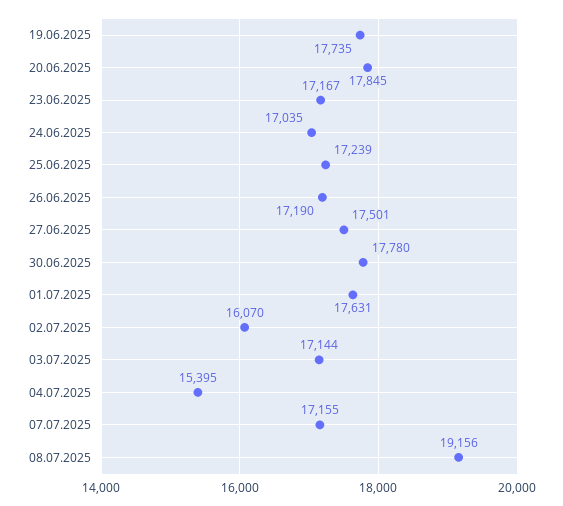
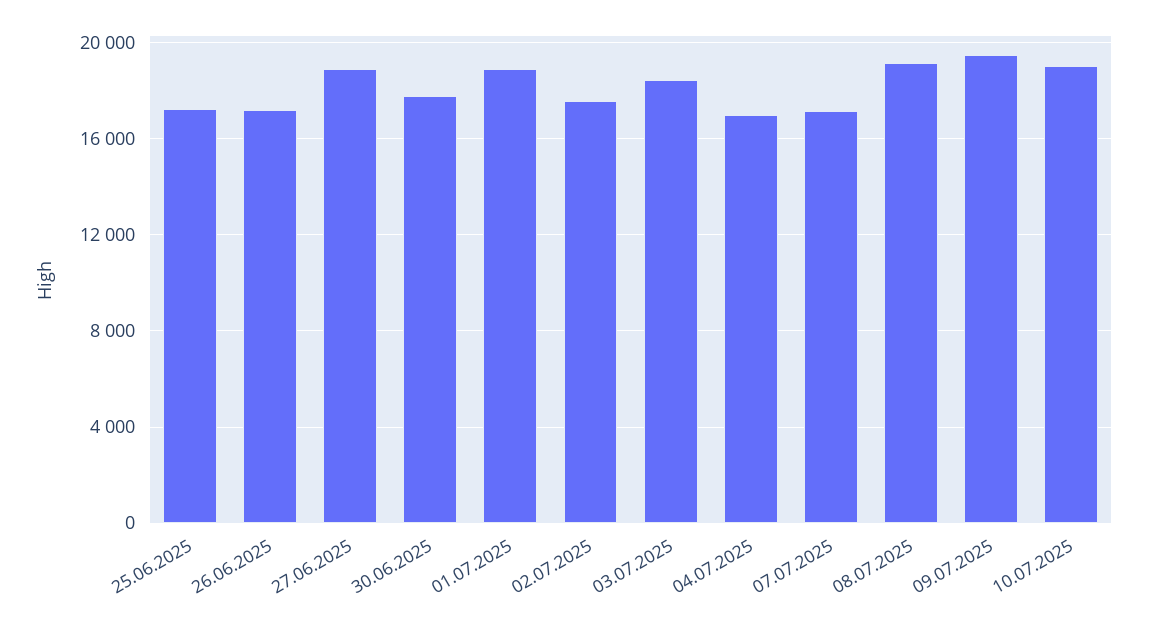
19.06.2025: 17735 -> none
20.06.2025: 17845 -> none
23.06.2025: 17167 -> none
24.06.2025: 17035 -> none
27.06.2025: 17501 -> 19000
01.07.2025: 17631 -> 19000
02.07.2025: 16070 -> 17500
03.07.2025: 17144 -> 18500
04.07.2025: 15395 -> 17000
09.07.2025: none -> 19500
10.07.2025: none -> 19000

